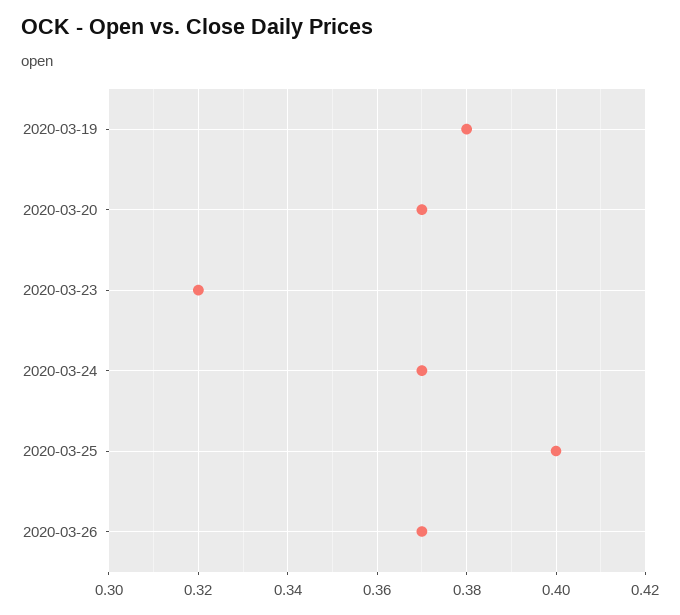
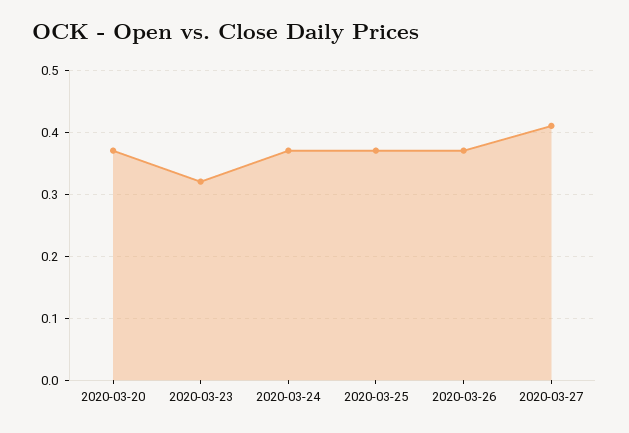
2020-03-19: 0.38 -> none
2020-03-25: 0.4 -> 0.37
2020-03-27: none -> 0.41

